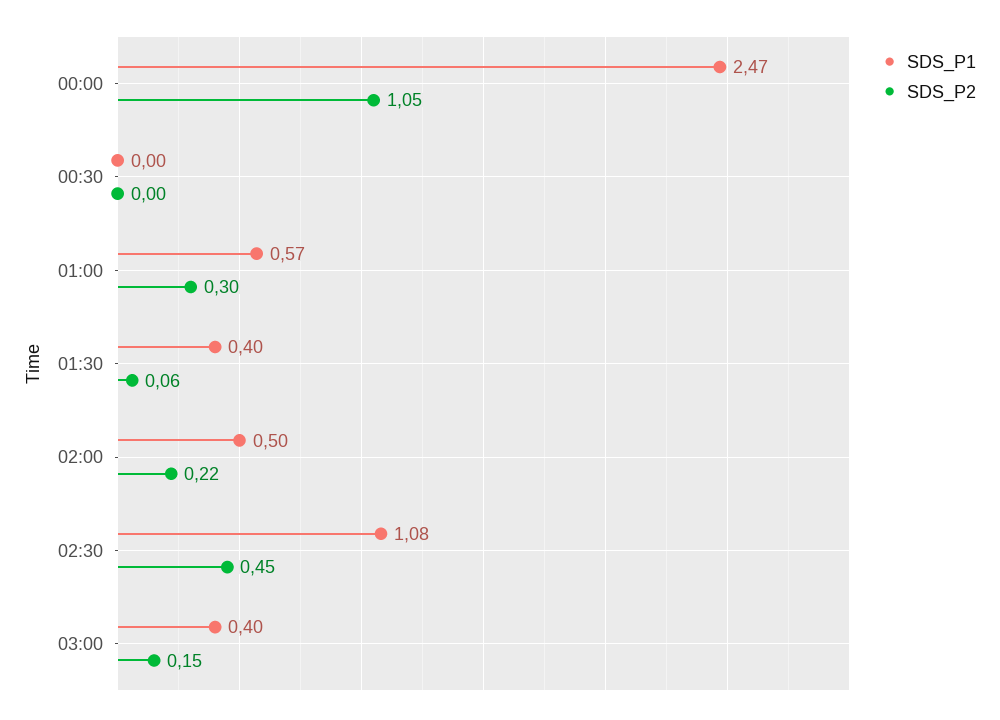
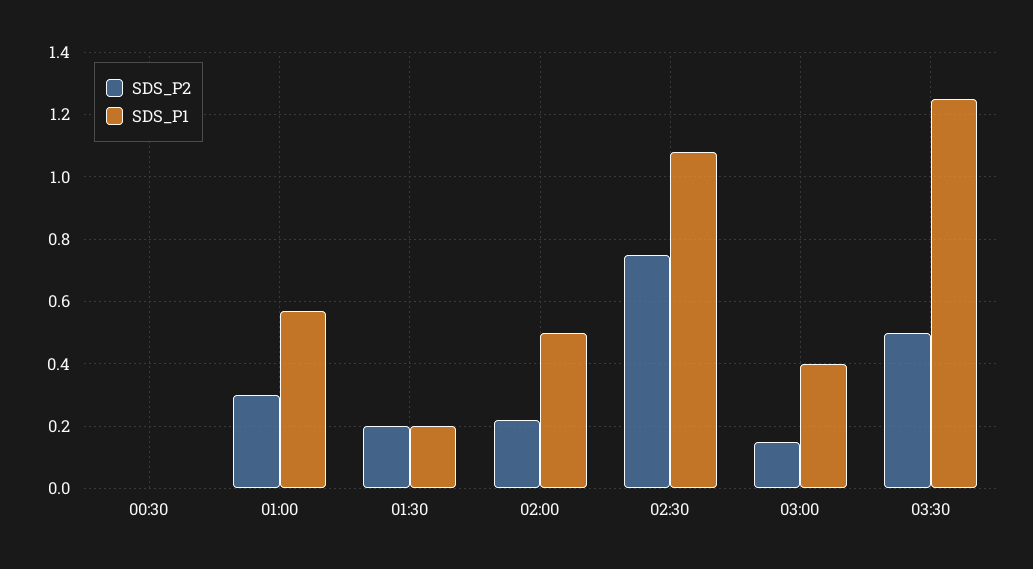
SDS_P1, 00:00: 2.47 -> none
SDS_P2, 00:00: 1.05 -> none
SDS_P1, 01:30: 0.4 -> 0.2
SDS_P2, 01:30: 0.06 -> 0.2
SDS_P2, 02:30: 0.45 -> 0.75
SDS_P2, 03:30: none -> 0.5
SDS_P1, 03:30: none -> 1.25

